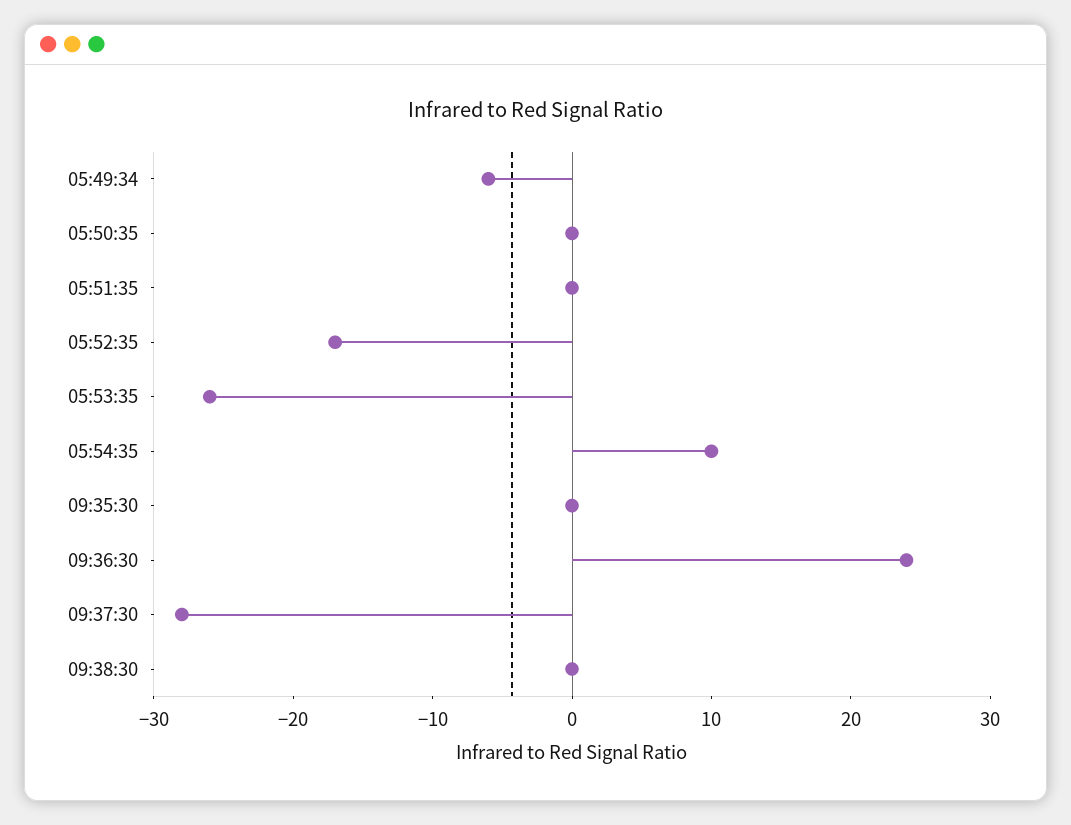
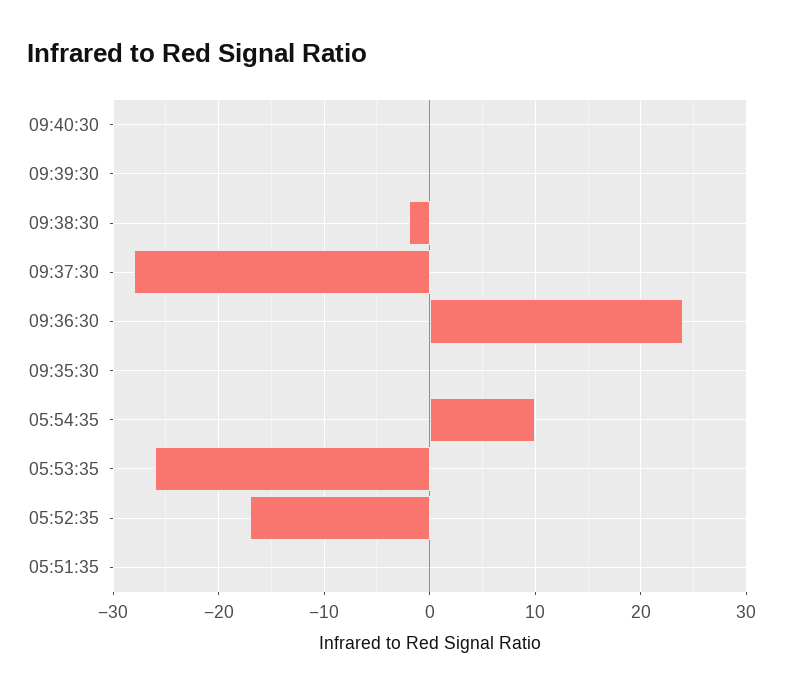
05:49:34: -6 -> none
05:50:35: 0 -> none
09:38:30: 0 -> -2
09:40:30: none -> 0
09:39:30: none -> 0

